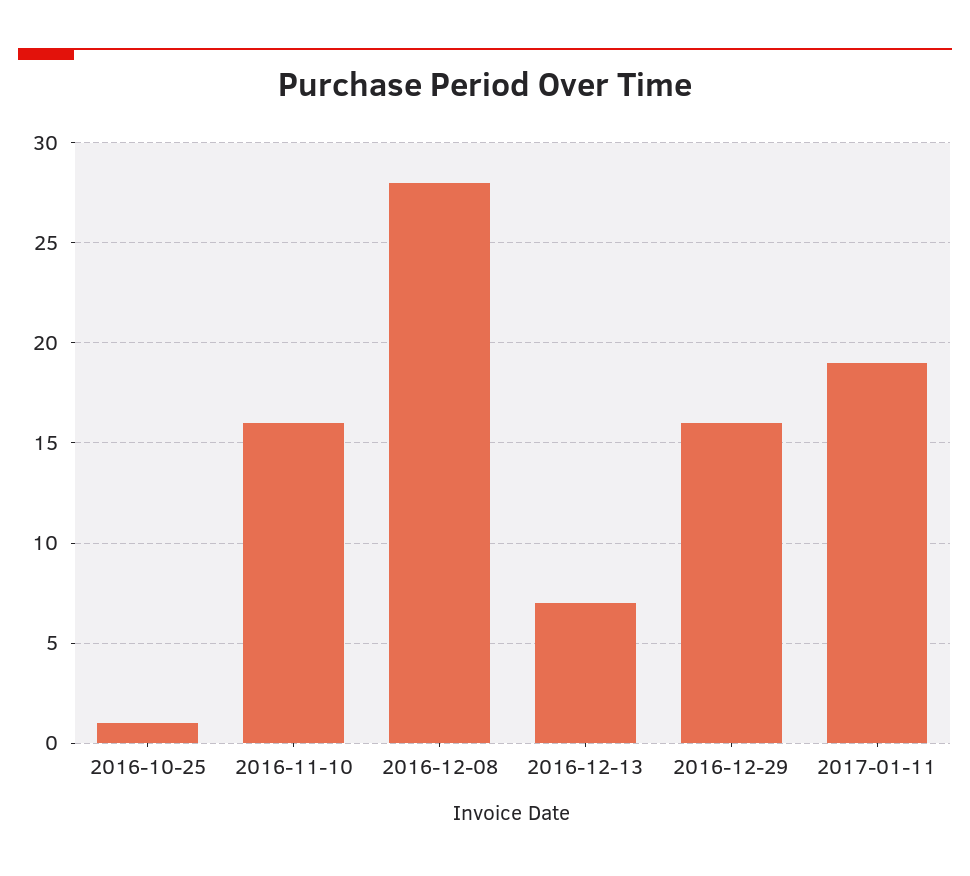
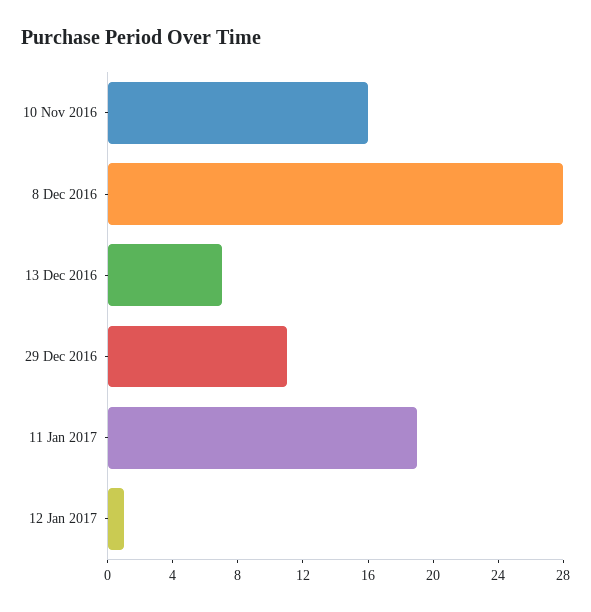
2016-10-25: 1 -> none
2016-12-29: 16 -> 11
12 Jan 2017: none -> 1

